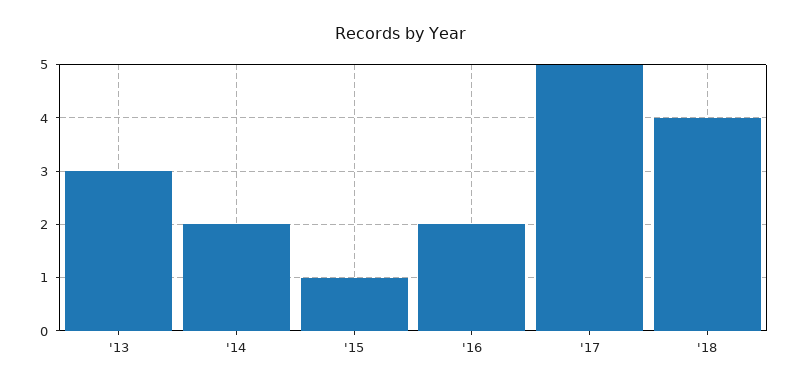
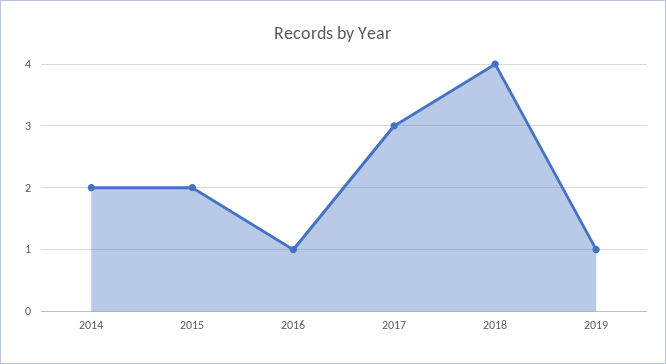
'13: 3 -> none
'15: 1 -> 2
'16: 2 -> 1
'17: 5 -> 3
2019: none -> 1

